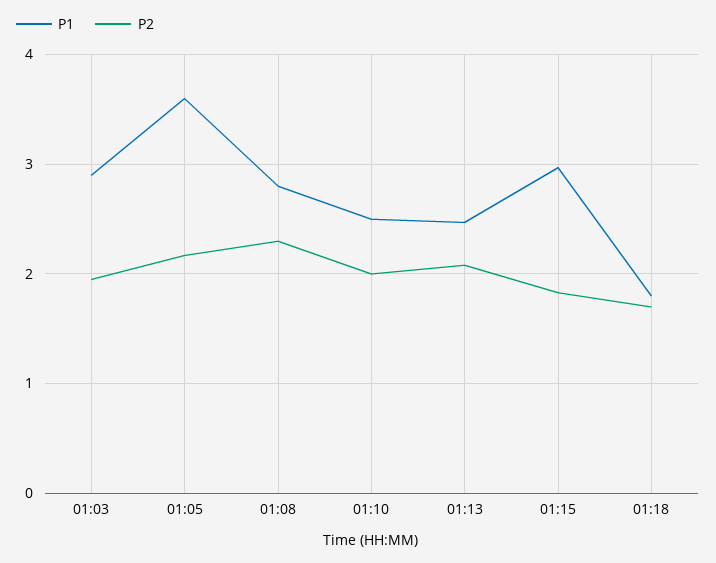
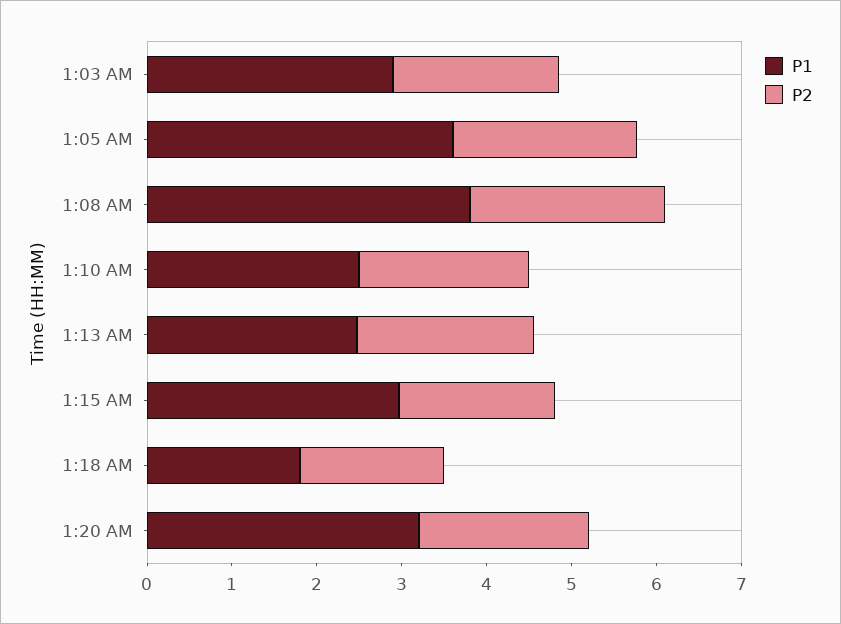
P1, 01:08: 2.8 -> 3.8
P1, 1:20 AM: none -> 3.2
P2, 1:20 AM: none -> 2

